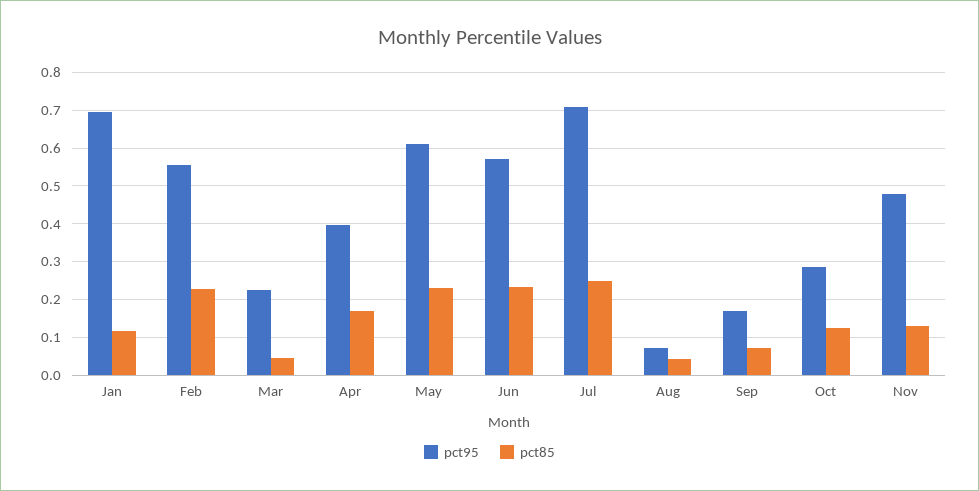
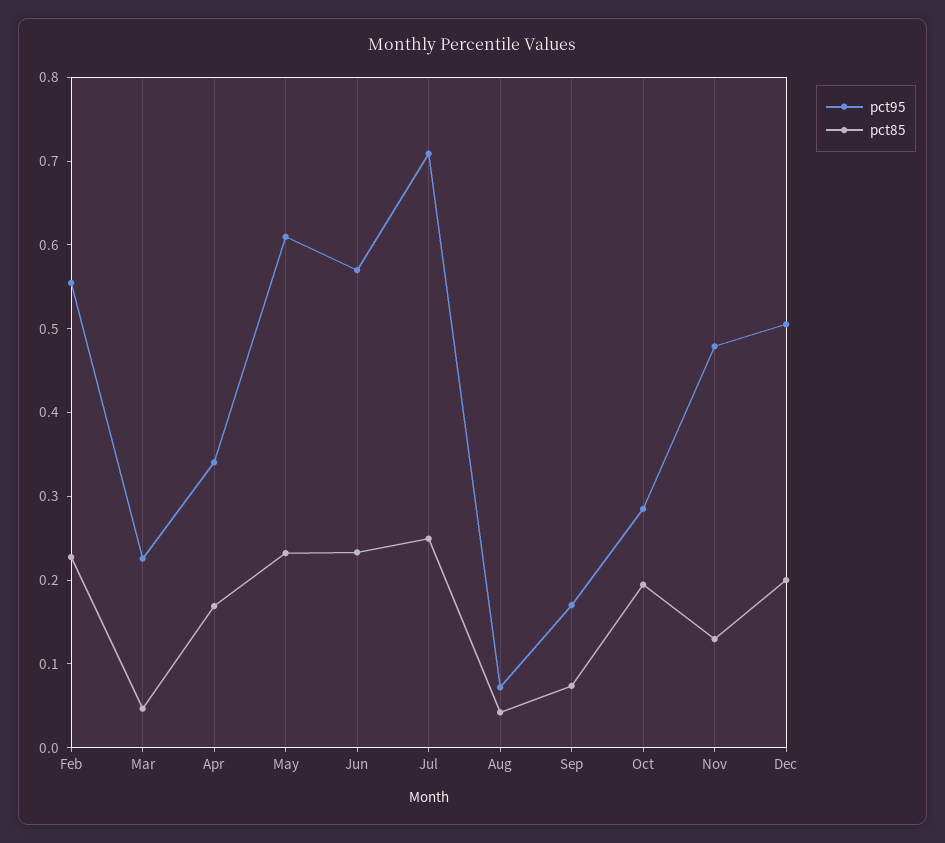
pct95, Jan: 0.7 -> none
pct85, Jan: 0.12 -> none
pct95, Apr: 0.4 -> 0.34
pct85, Oct: 0.12 -> 0.2
pct95, Dec: none -> 0.5
pct85, Dec: none -> 0.2

